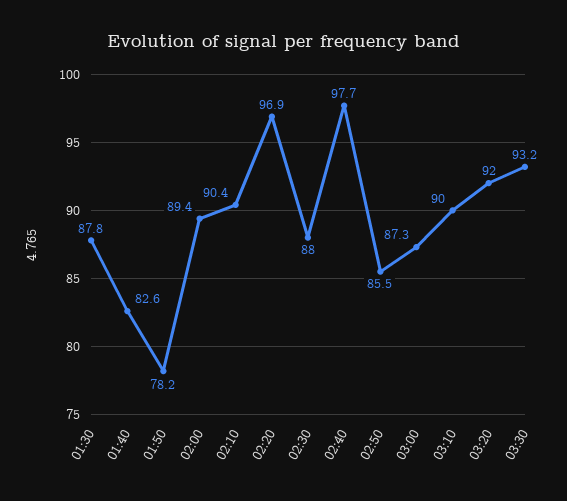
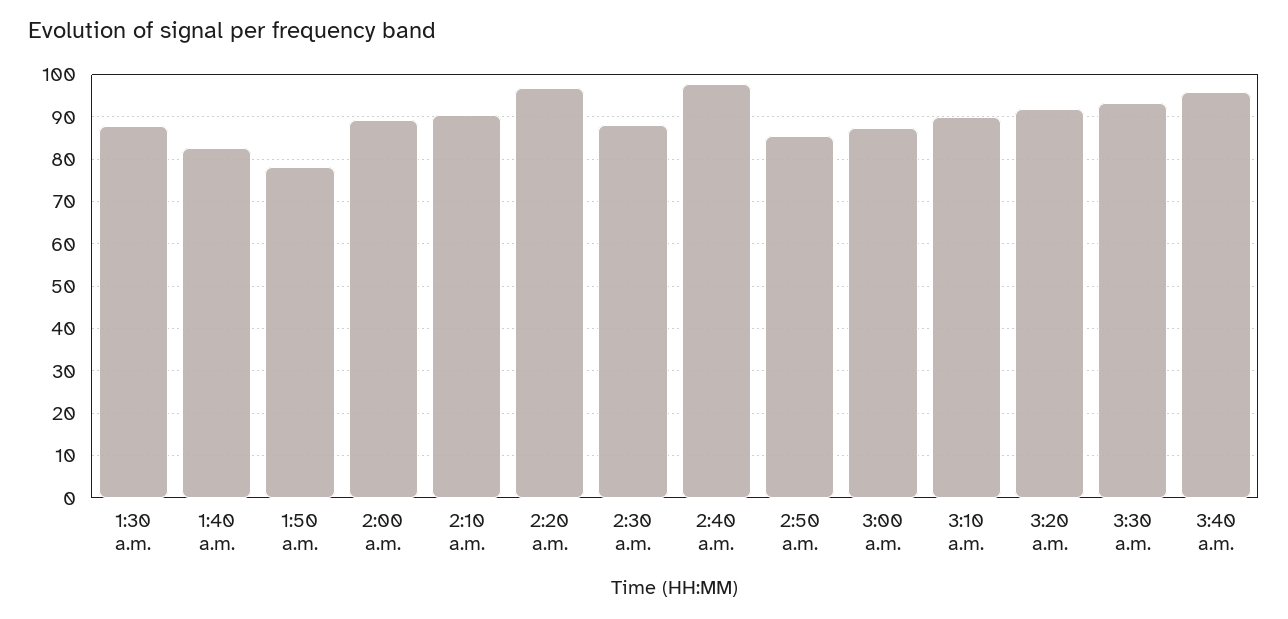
3:40 a.m.: none -> 96

